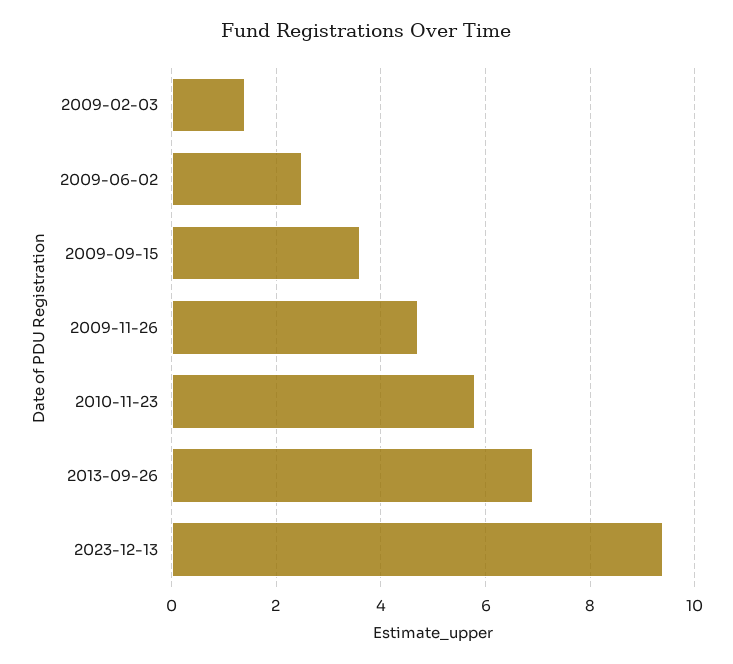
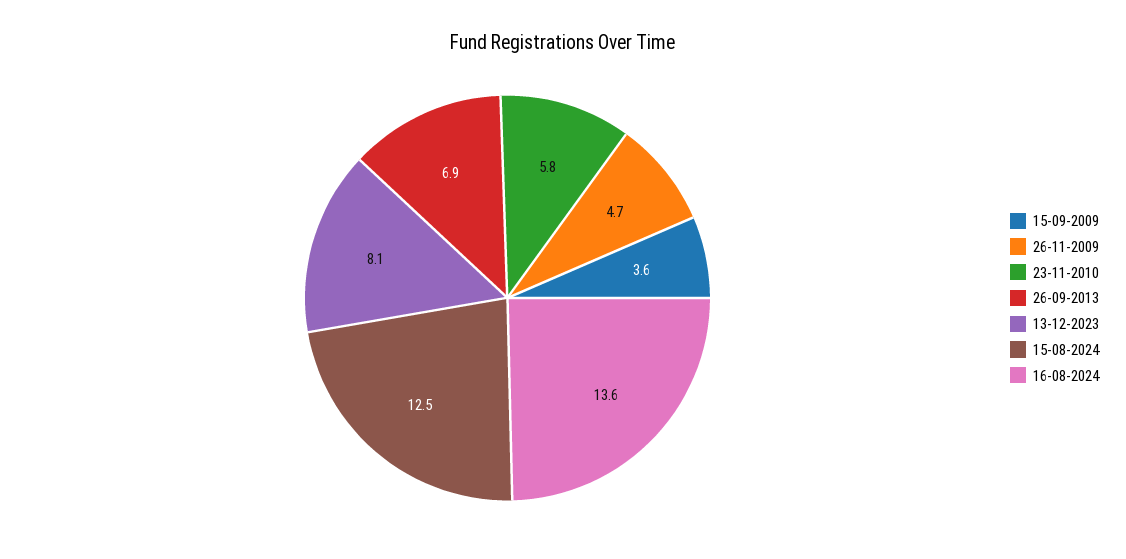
2009-02-03: 1.5 -> none
2009-06-02: 2.5 -> none
2023-12-13: 9.5 -> 8.1
15-08-2024: none -> 12.5
16-08-2024: none -> 13.6

